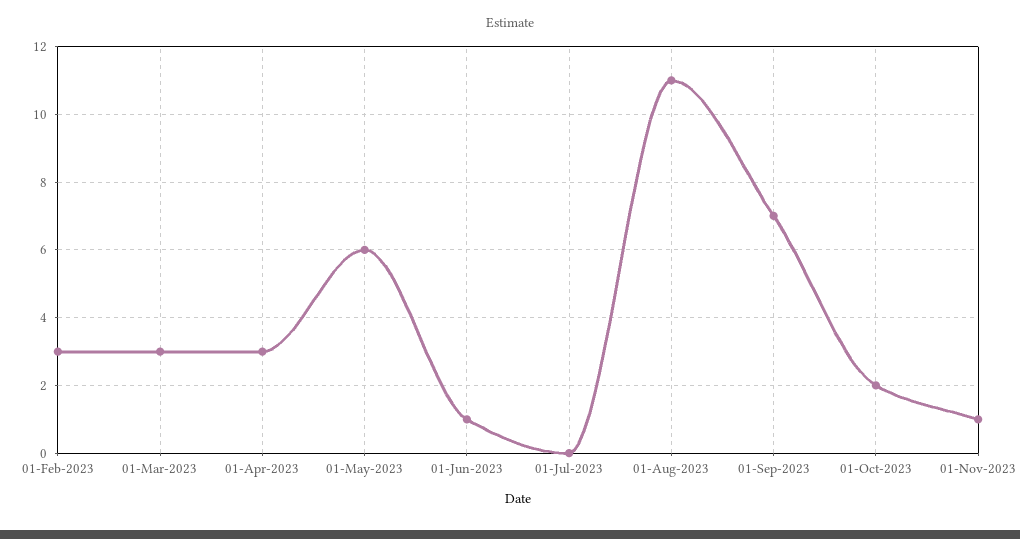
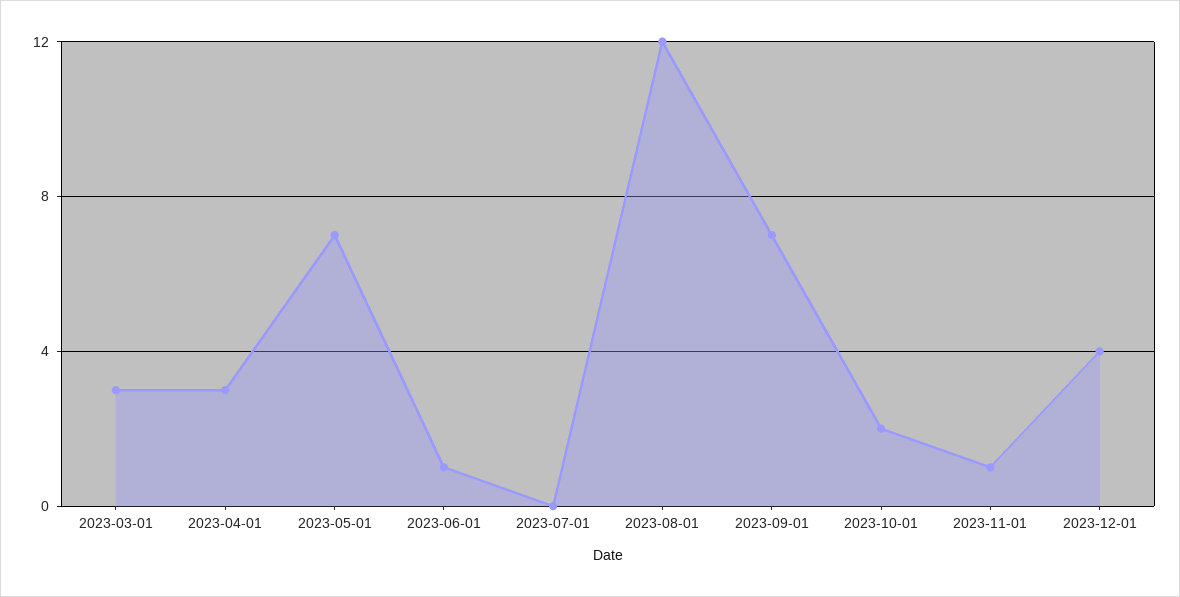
01-Feb-2023: 3 -> none
01-May-2023: 6 -> 7
01-Aug-2023: 11 -> 12
2023-12-01: none -> 4

